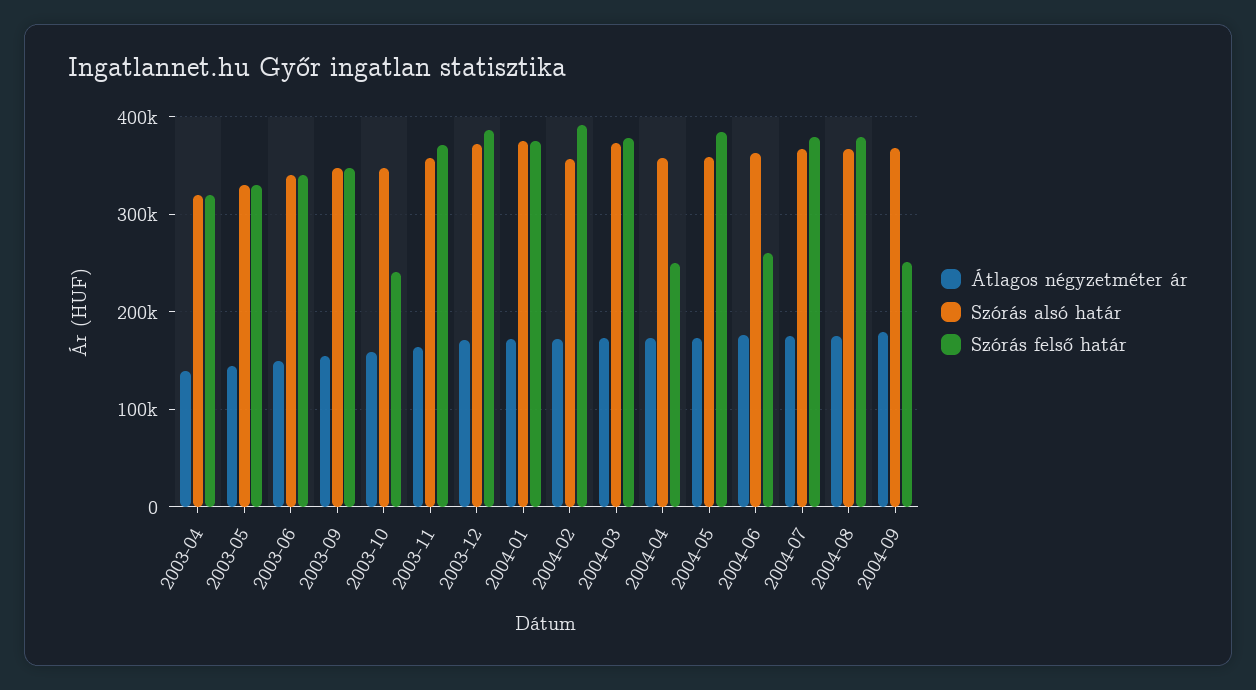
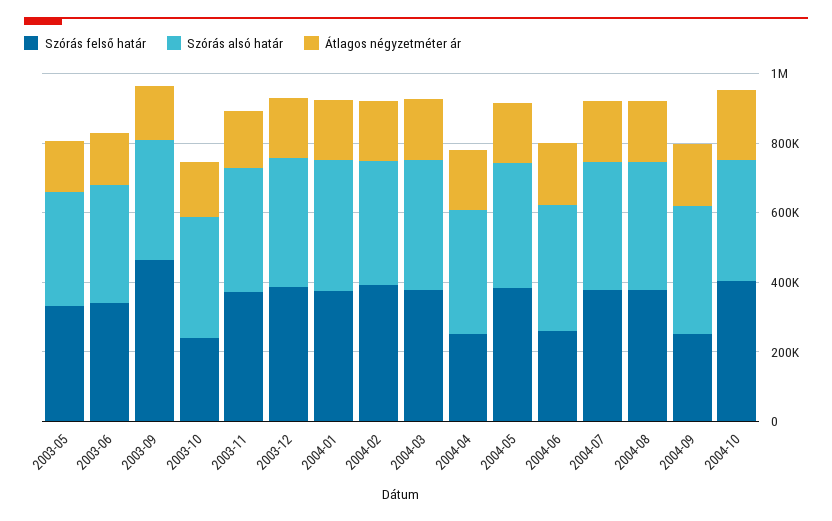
Átlagos négyzetméter ár, 2003-04: 140000 -> none
Szórás alsó határ, 2003-04: 320000 -> none
Szórás felső határ, 2003-04: 320000 -> none
Szórás felső határ, 2003-09: 350000 -> 450000
Szórás felső határ, 2004-10: none -> 400000
Szórás alsó határ, 2004-10: none -> 350000
Átlagos négyzetméter ár, 2004-10: none -> 200000

